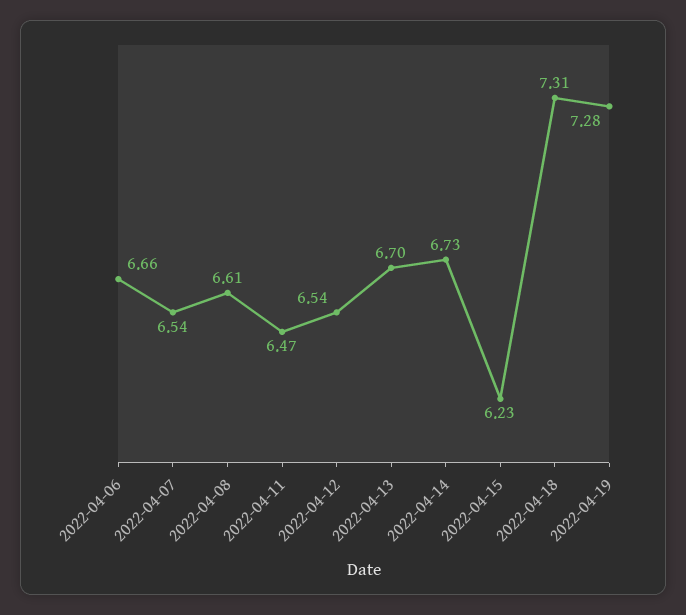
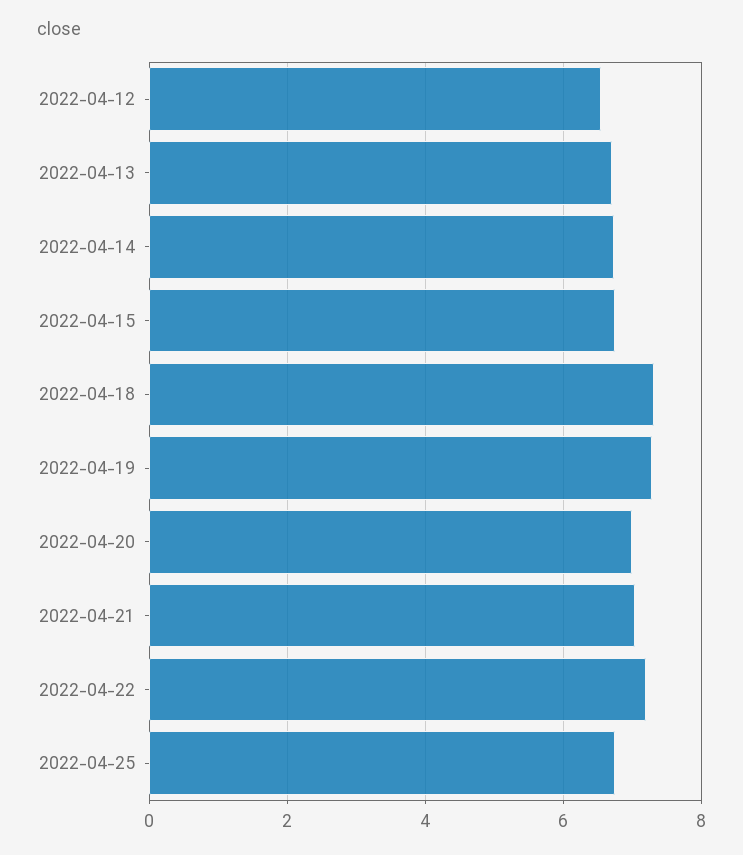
2022-04-06: 6.66 -> none
2022-04-07: 6.54 -> none
2022-04-08: 6.61 -> none
2022-04-11: 6.47 -> none
2022-04-15: 6.23 -> 6.8
2022-04-20: none -> 7
2022-04-21: none -> 7
2022-04-22: none -> 7.2
2022-04-25: none -> 6.8

